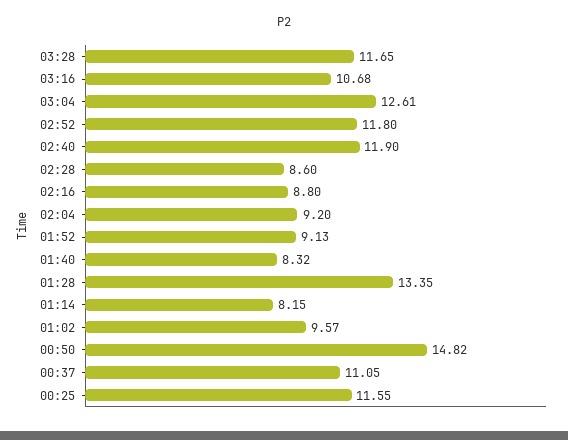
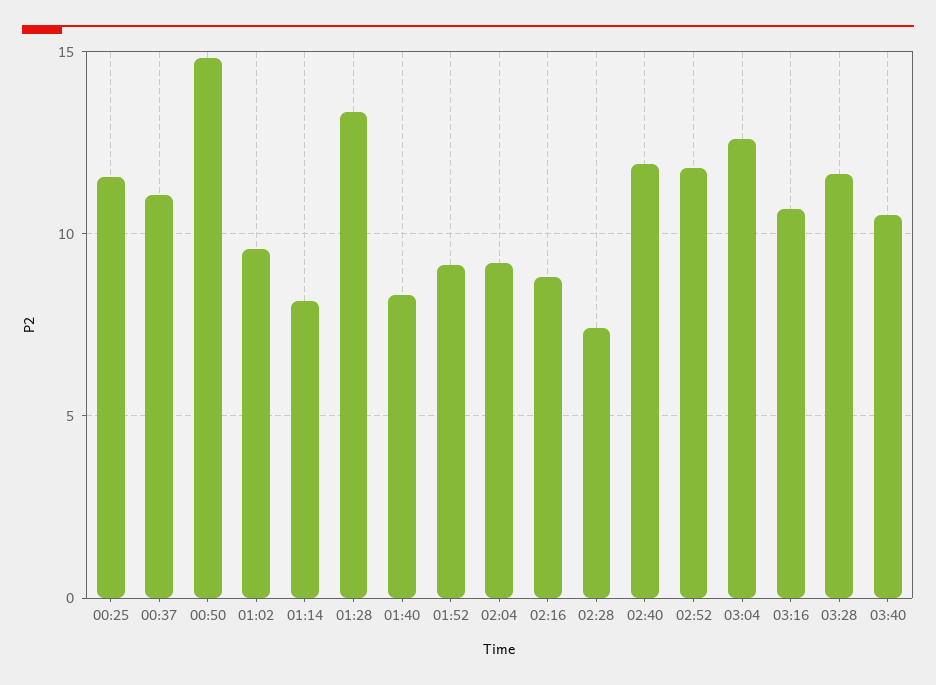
02:28: 8.6 -> 7.5
03:40: none -> 10.5

